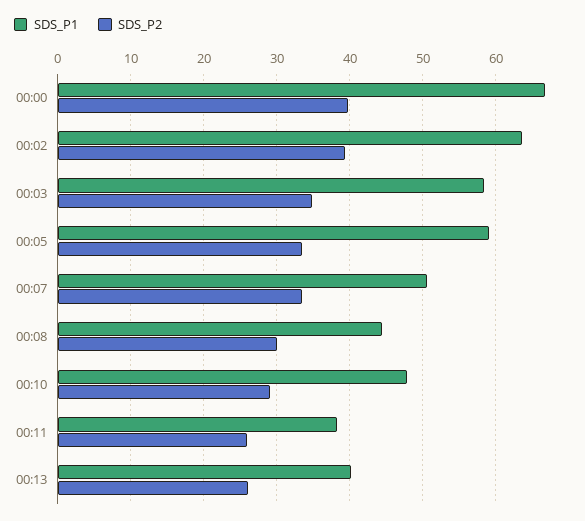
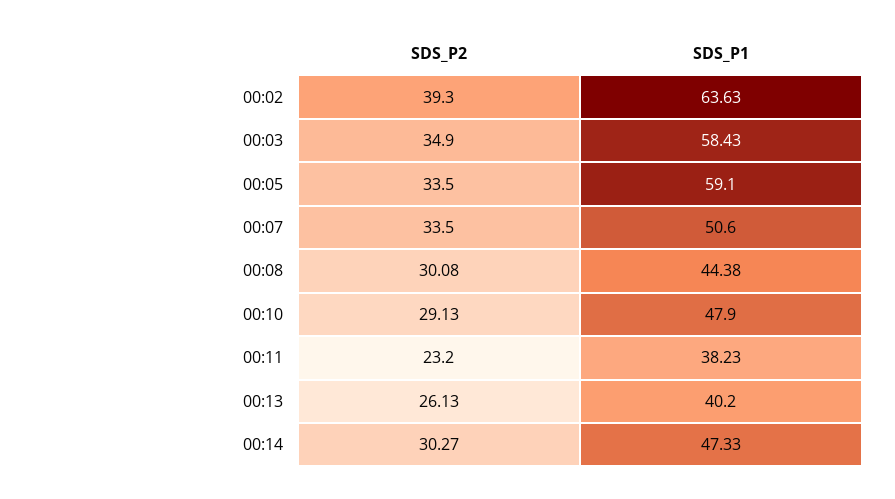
SDS_P1, 00:00: 67 -> none
SDS_P2, 00:00: 40 -> none
SDS_P2, 00:11: 26 -> 23.2
SDS_P2, 00:14: none -> 30.27
SDS_P1, 00:14: none -> 47.33

